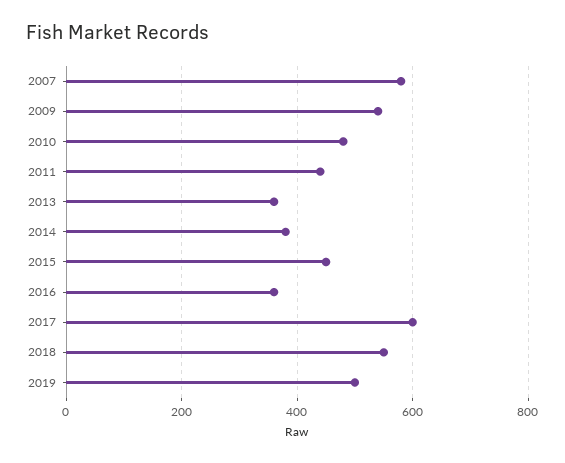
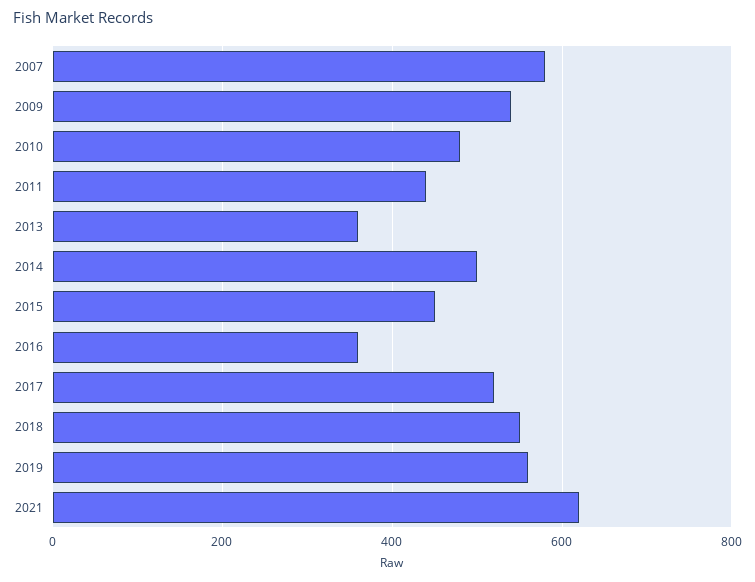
2014: 380 -> 500
2017: 600 -> 520
2019: 500 -> 560
2021: none -> 620

